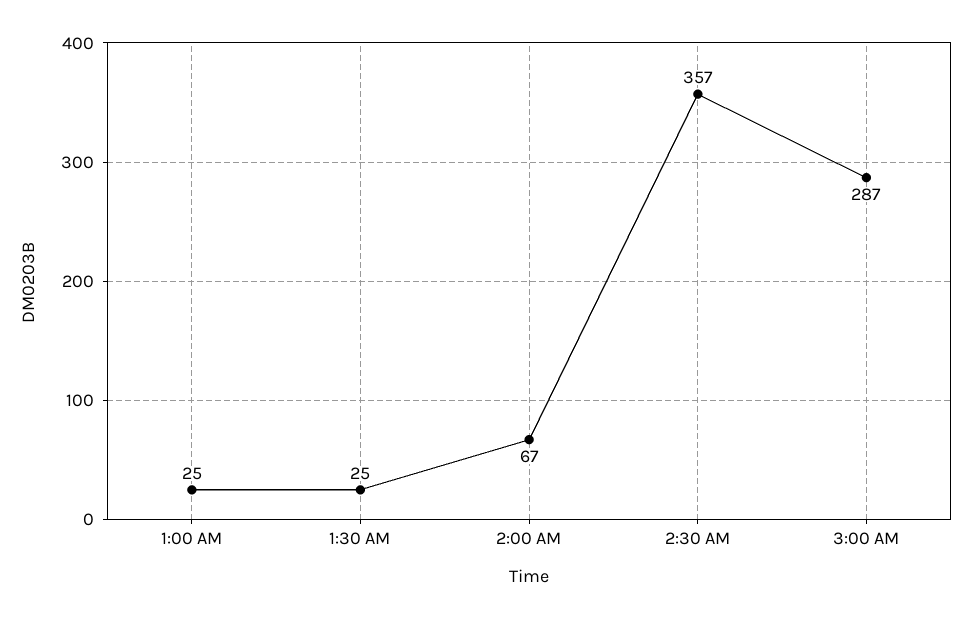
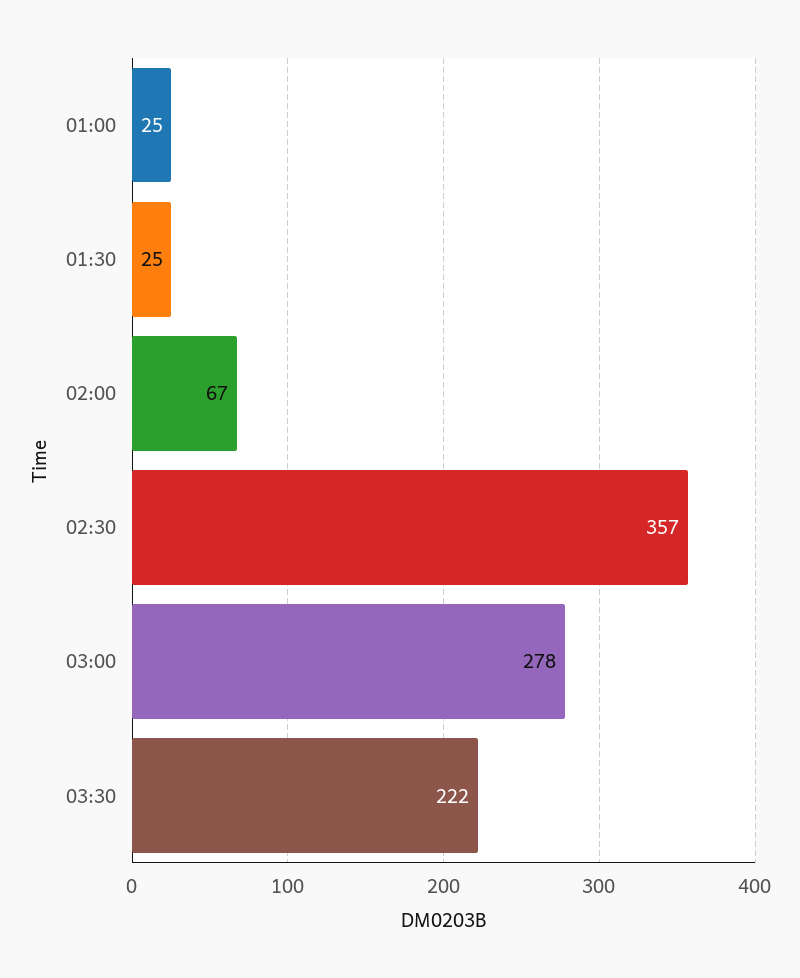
3:00 AM: 287 -> 278
03:30: none -> 222

